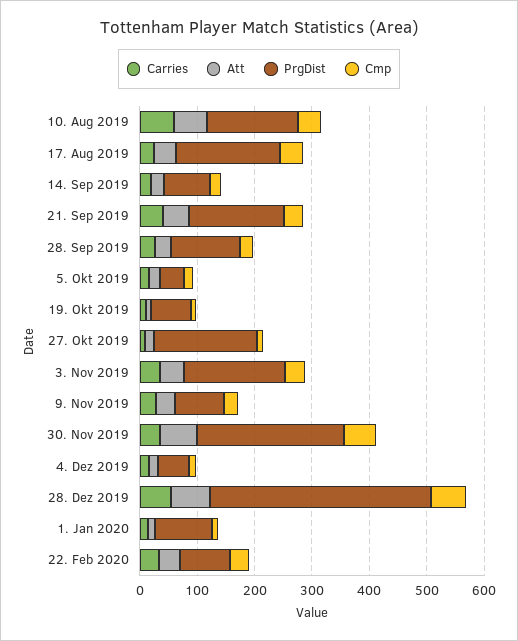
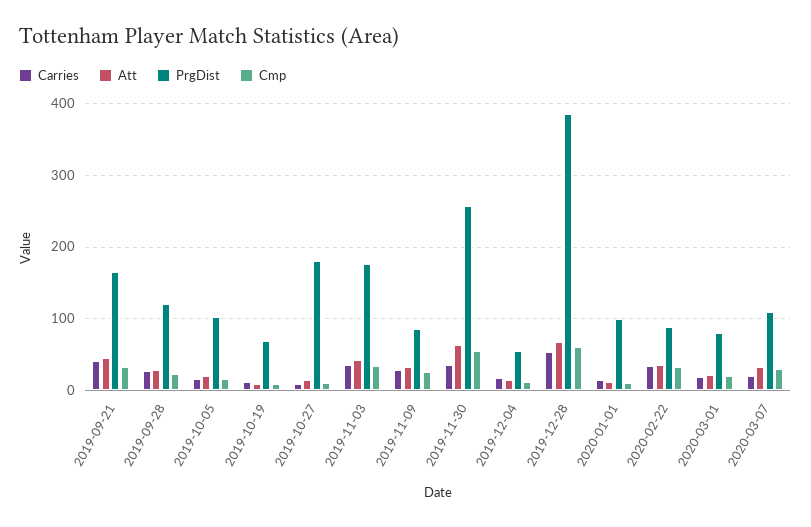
Carries, 10. Aug 2019: 60 -> none
Att, 10. Aug 2019: 60 -> none
PrgDist, 10. Aug 2019: 160 -> none
Cmp, 10. Aug 2019: 40 -> none
Carries, 17. Aug 2019: 20 -> none
Att, 17. Aug 2019: 40 -> none
PrgDist, 17. Aug 2019: 180 -> none
Cmp, 17. Aug 2019: 40 -> none
Carries, 14. Sep 2019: 20 -> none
Att, 14. Sep 2019: 20 -> none
PrgDist, 14. Sep 2019: 80 -> none
Cmp, 14. Sep 2019: 20 -> none
PrgDist, 5. Okt 2019: 40 -> 100
Carries, 2020-03-01: none -> 20
Att, 2020-03-01: none -> 20
PrgDist, 2020-03-01: none -> 80
Cmp, 2020-03-01: none -> 20
Carries, 2020-03-07: none -> 20
Att, 2020-03-07: none -> 30
PrgDist, 2020-03-07: none -> 110
Cmp, 2020-03-07: none -> 30

